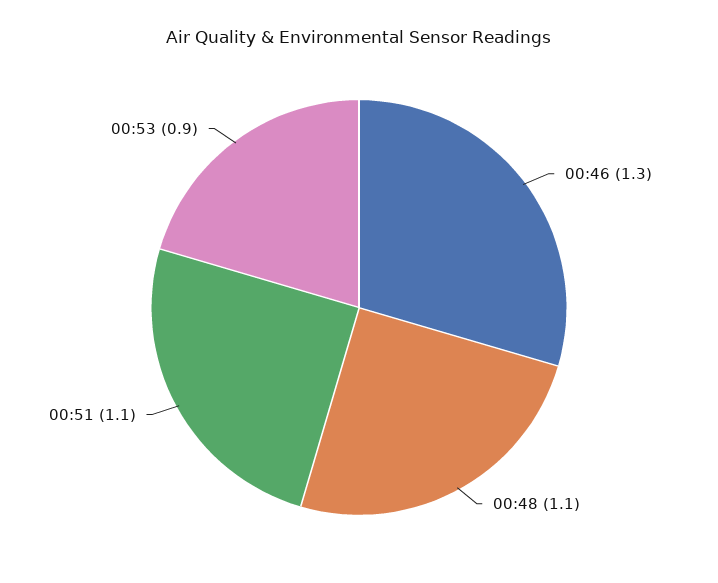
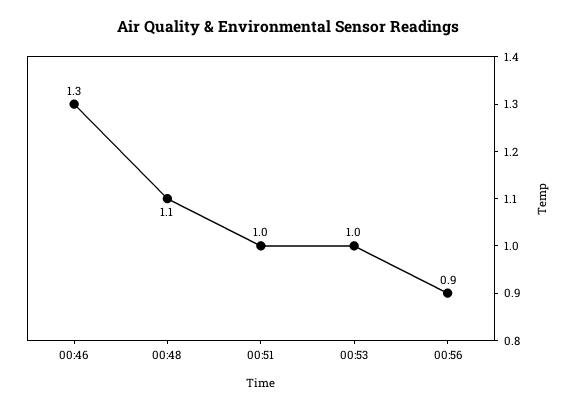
00:51: 1.1 -> 1
00:53: 0.9 -> 1
00:56: none -> 0.9

